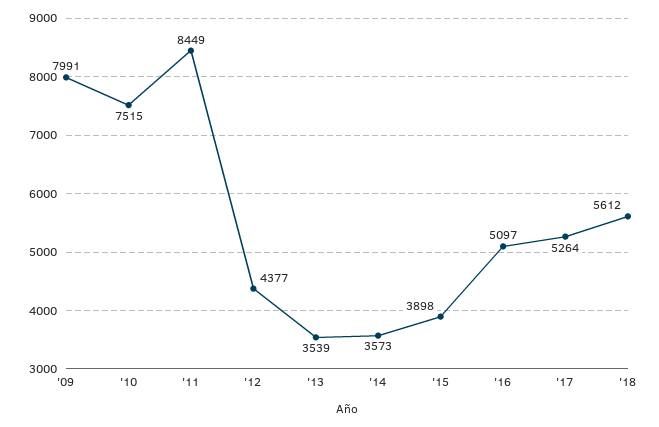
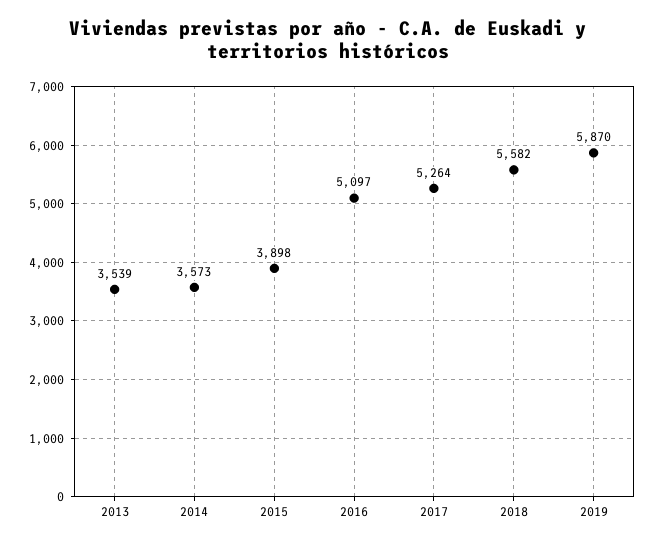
'09: 7991 -> none
'10: 7515 -> none
'11: 8449 -> none
'12: 4377 -> none
'18: 5612 -> 5582
2019: none -> 5870

